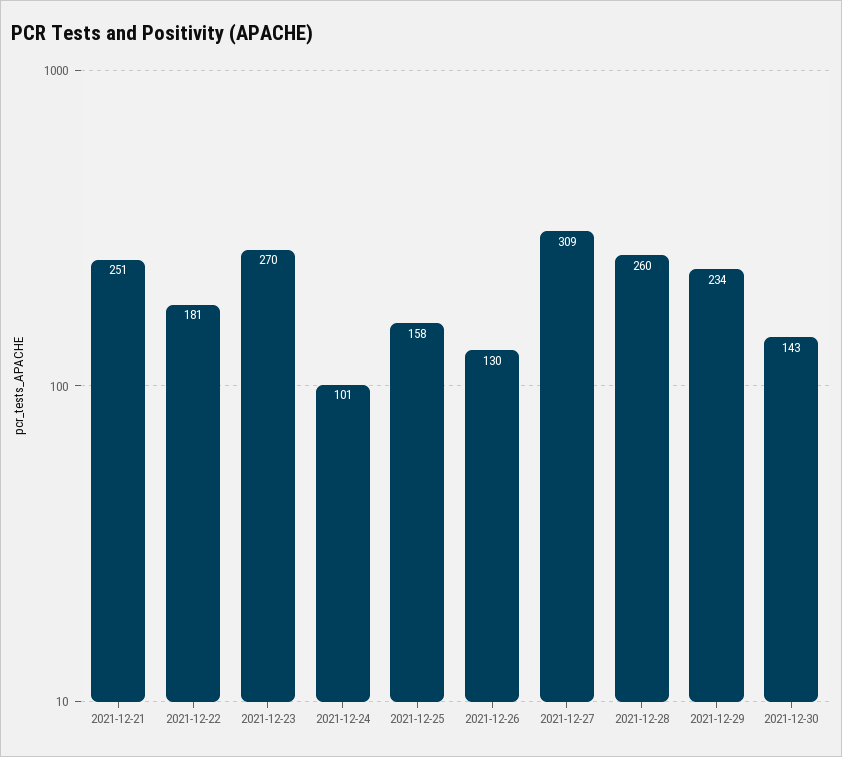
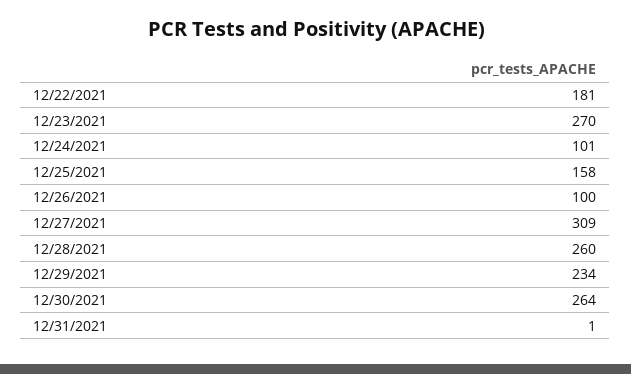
2021-12-21: 251 -> none
2021-12-26: 130 -> 100
2021-12-30: 143 -> 264
12/31/2021: none -> 1

